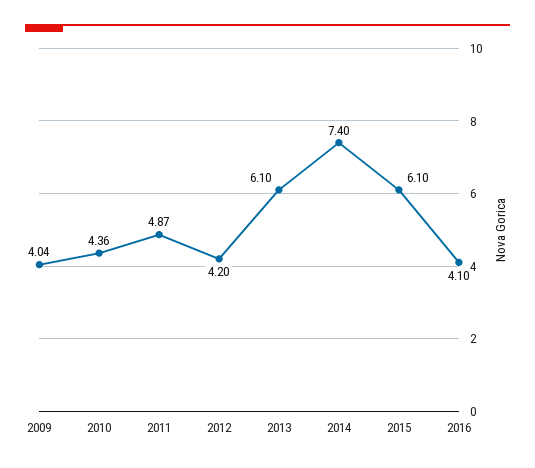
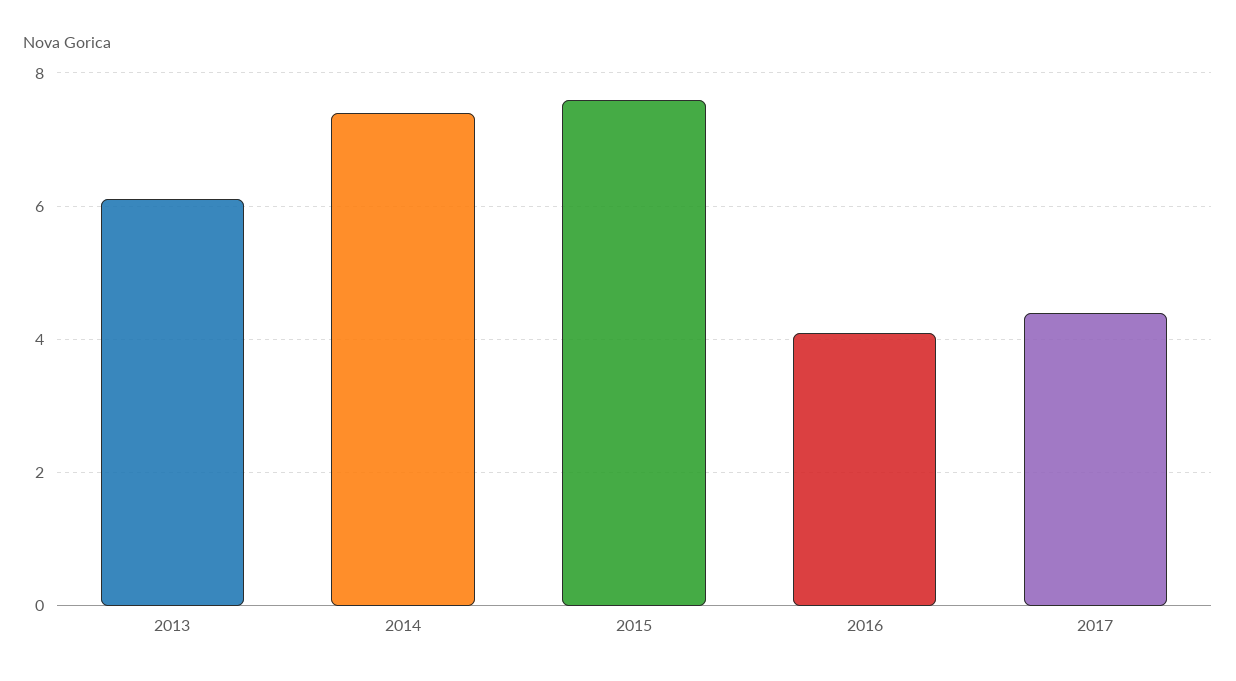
2009: 4.04 -> none
2010: 4.36 -> none
2011: 4.87 -> none
2012: 4.2 -> none
2015: 6.1 -> 7.5
2017: none -> 4.5

